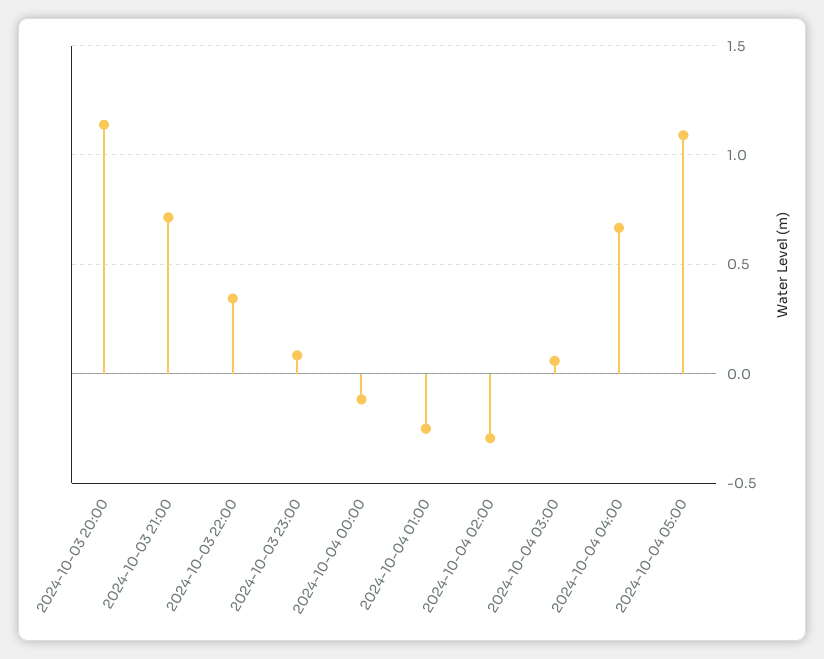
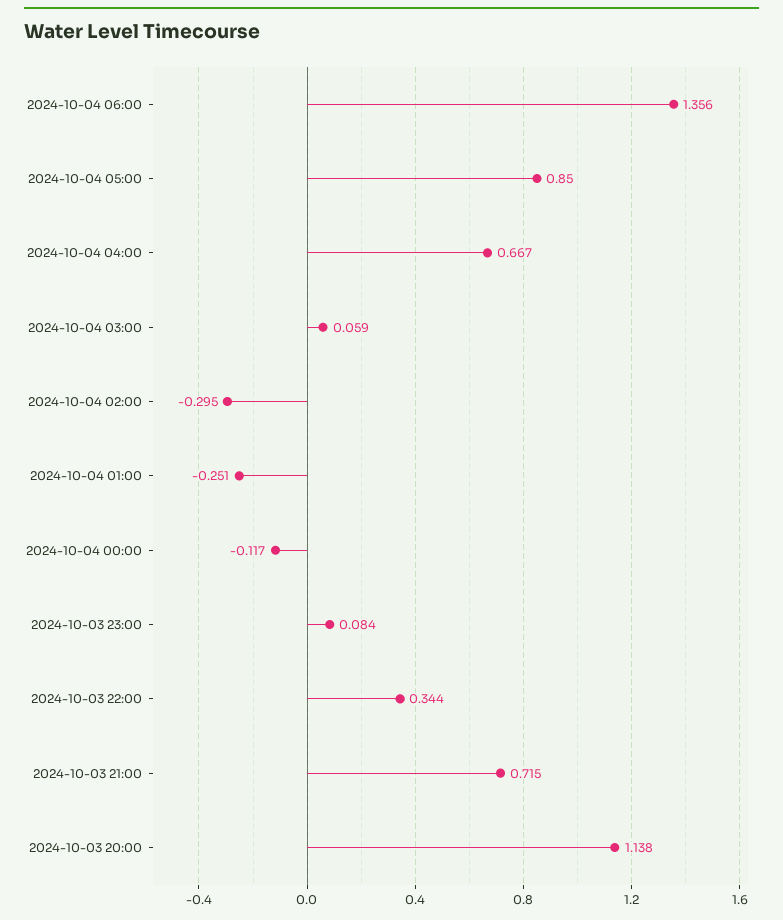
2024-10-04 05:00: 1.1 -> 0.85
2024-10-04 06:00: none -> 1.356

